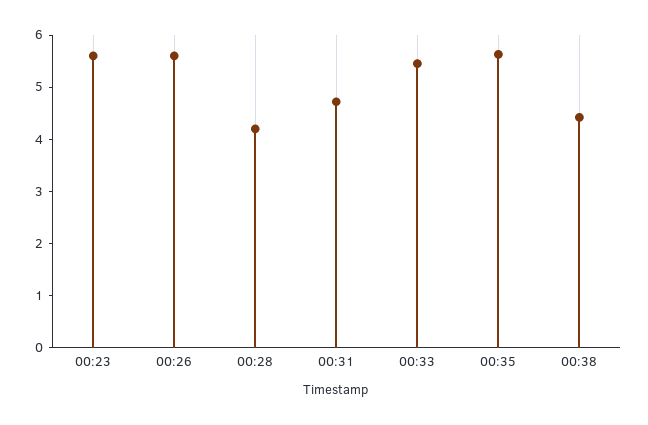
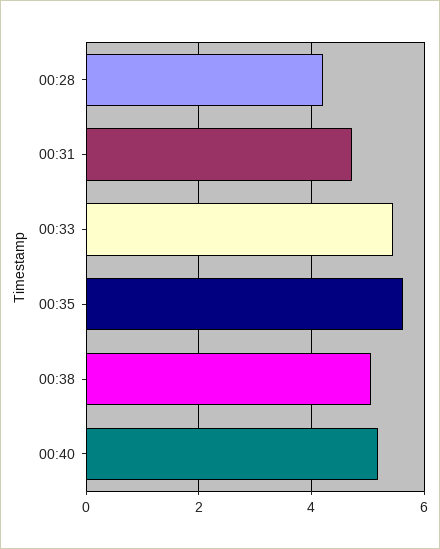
00:23: 5.6 -> none
00:26: 5.6 -> none
00:38: 4.4 -> 5
00:40: none -> 5.2

